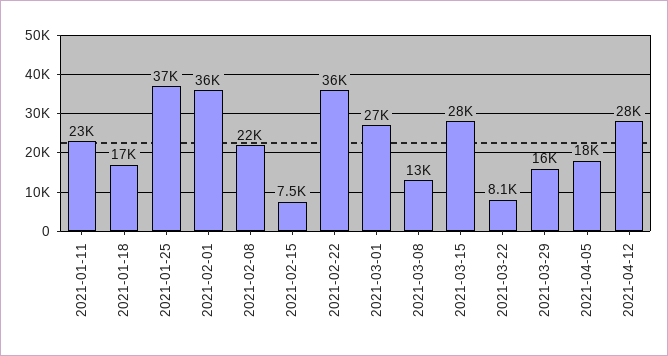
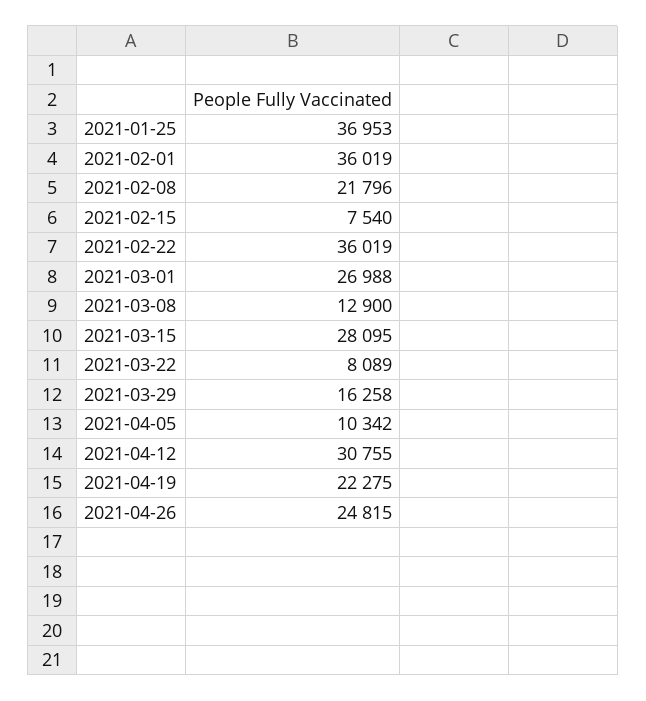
2021-01-11: 23000 -> none
2021-01-18: 17000 -> none
2021-04-05: 18000 -> 10342
2021-04-12: 28000 -> 30755
2021-04-19: none -> 22275
2021-04-26: none -> 24815

